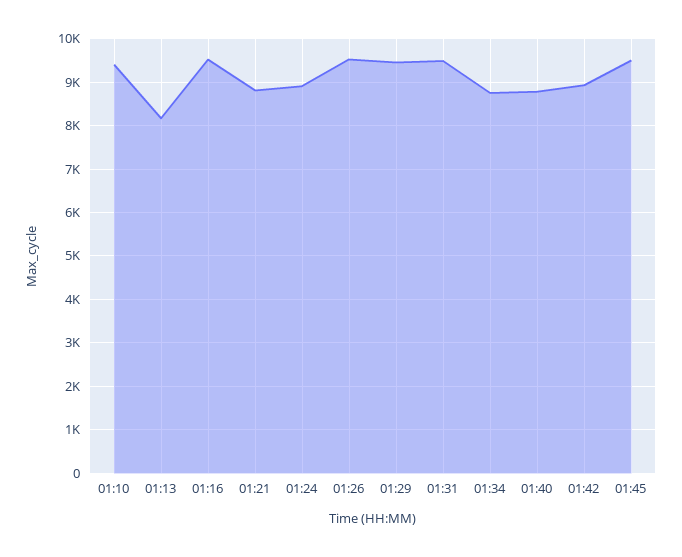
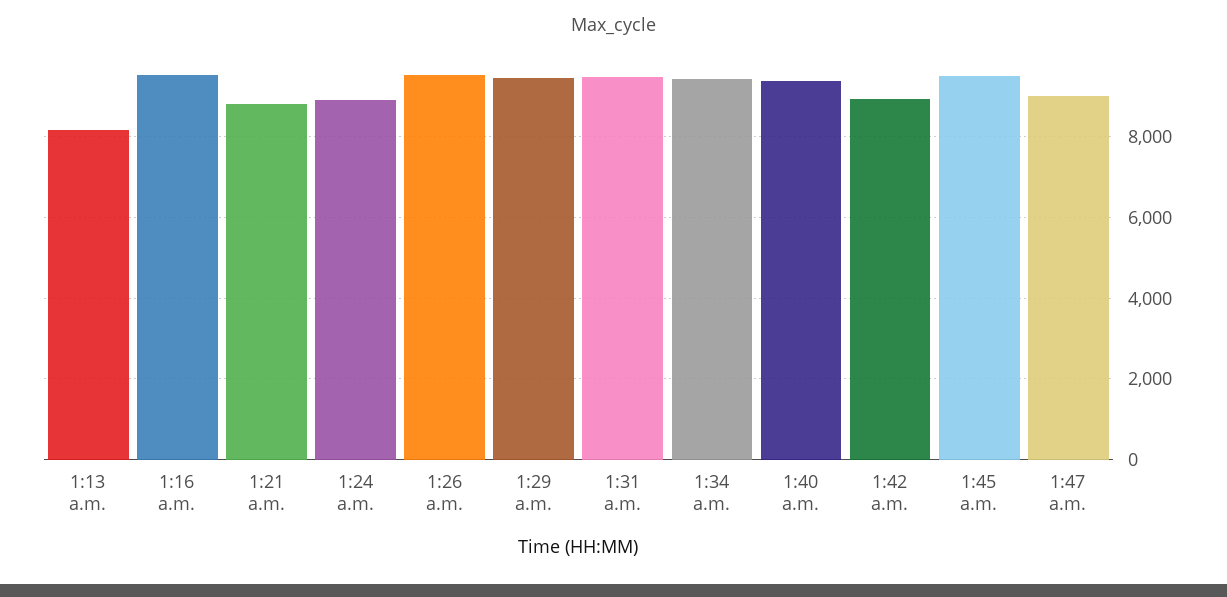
01:10: 9400 -> none
01:34: 8800 -> 9400
01:40: 8800 -> 9400
1:47 a.m.: none -> 9000

